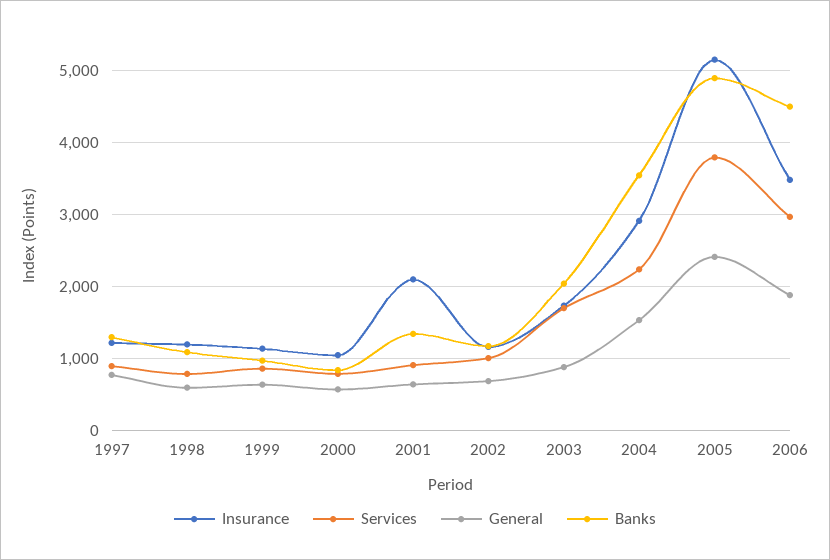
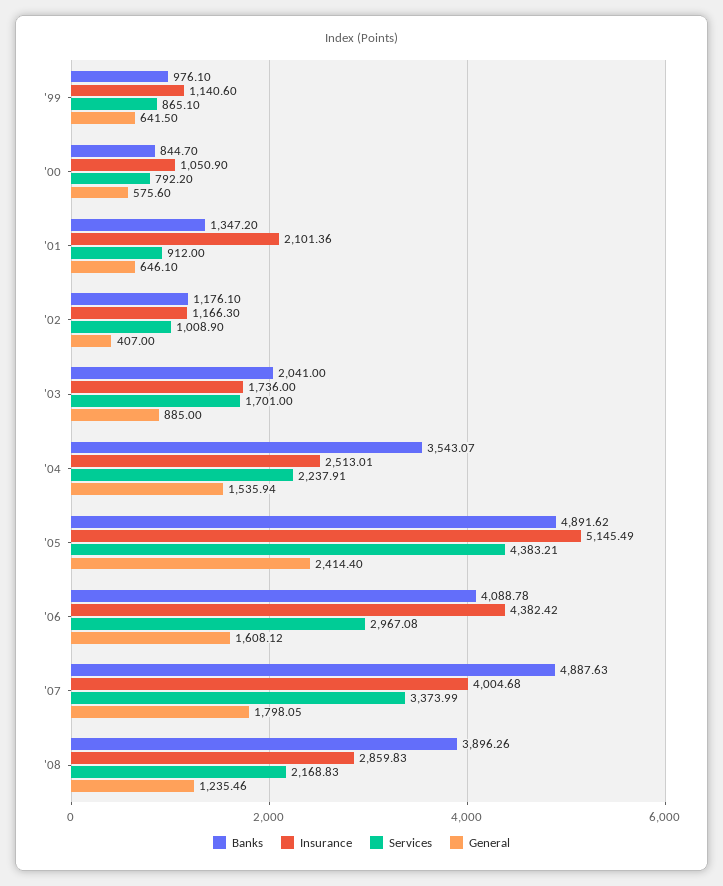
Insurance, 1997: 1200 -> none
Services, 1997: 900 -> none
General, 1997: 800 -> none
Banks, 1997: 1300 -> none
Insurance, 1998: 1200 -> none
Services, 1998: 800 -> none
General, 1998: 600 -> none
Banks, 1998: 1100 -> none
General, 2002: 700 -> 407
Insurance, 2004: 2900 -> 2513.01
Services, 2005: 3800 -> 4383.21
Insurance, 2006: 3500 -> 4382.42
General, 2006: 1900 -> 1608.12
Banks, 2006: 4500 -> 4088.78
Banks, '07: none -> 4887.63
Insurance, '07: none -> 4004.68
Services, '07: none -> 3373.99
General, '07: none -> 1798.05
Banks, '08: none -> 3896.26
Insurance, '08: none -> 2859.83
Services, '08: none -> 2168.83
General, '08: none -> 1235.46

